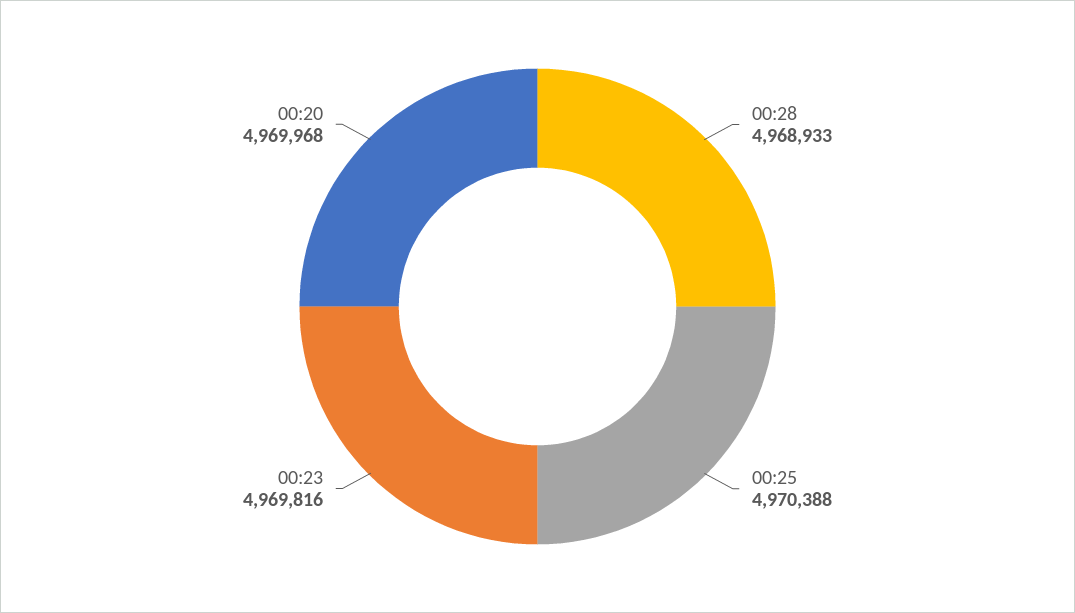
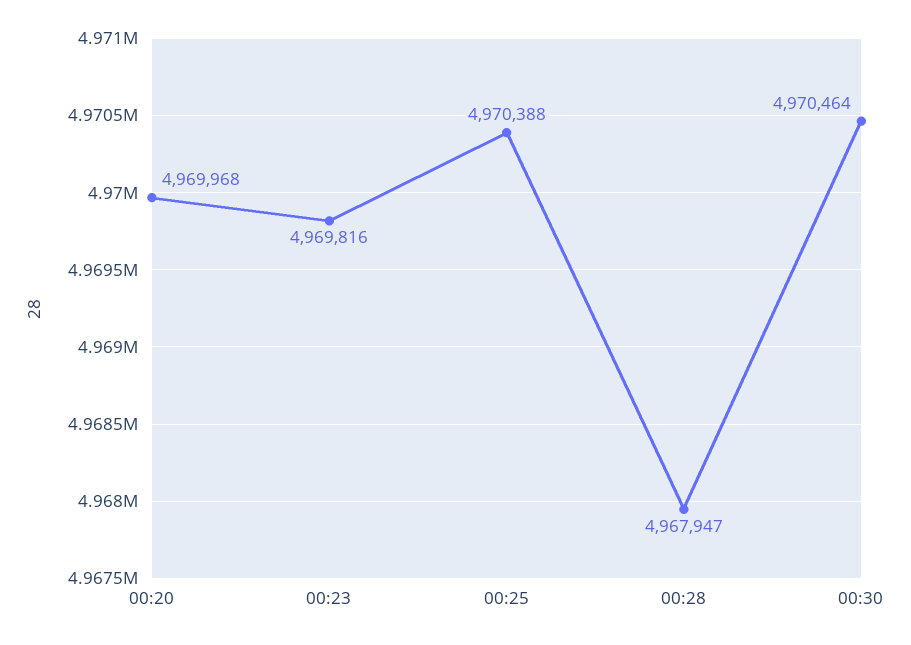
00:28: 4968933 -> 4967947
00:30: none -> 4970464

